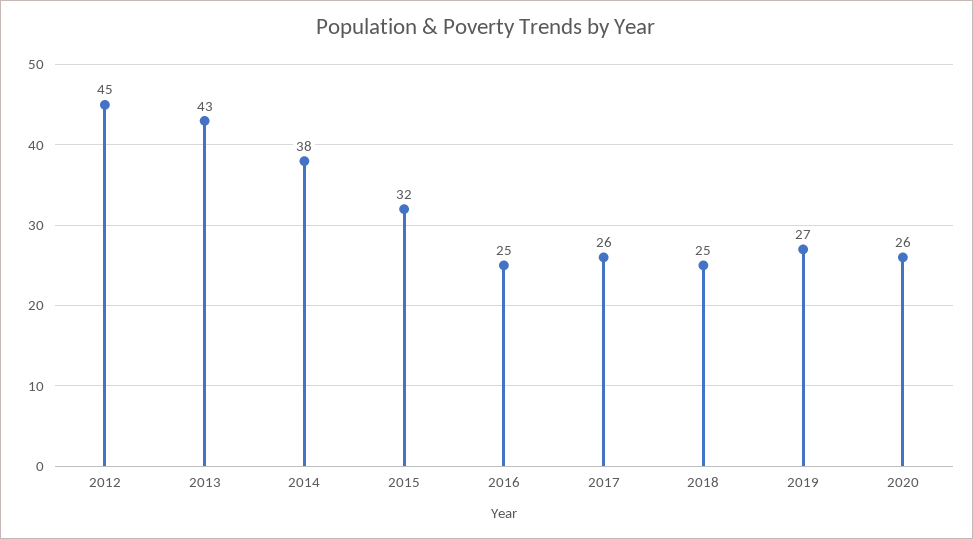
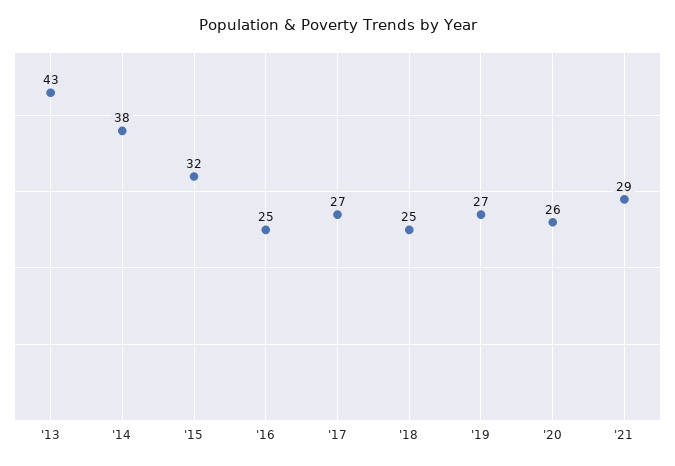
2012: 45 -> none
2017: 26 -> 27
'21: none -> 29

